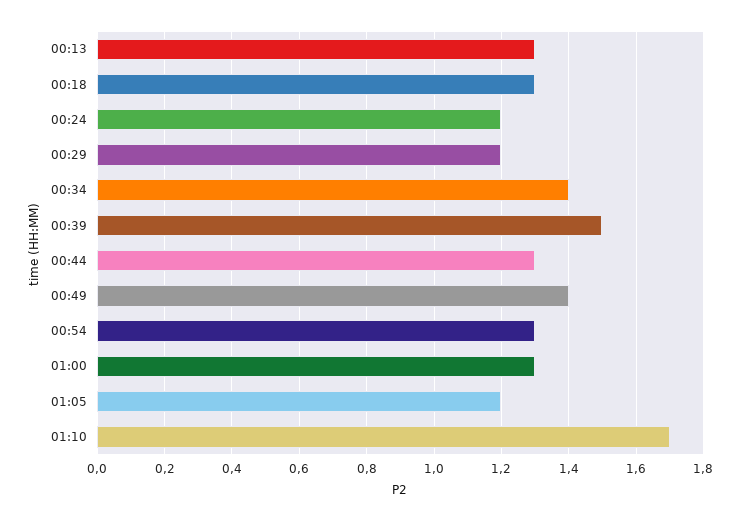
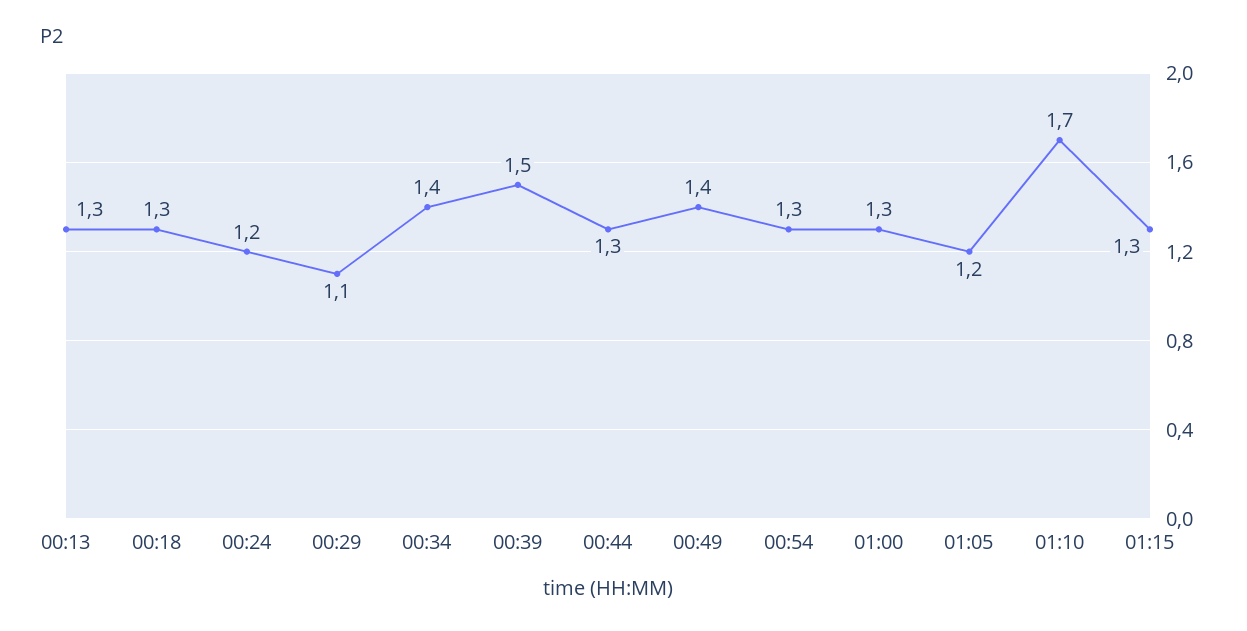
00:29: 1.2 -> 1.1
01:15: none -> 1.3

